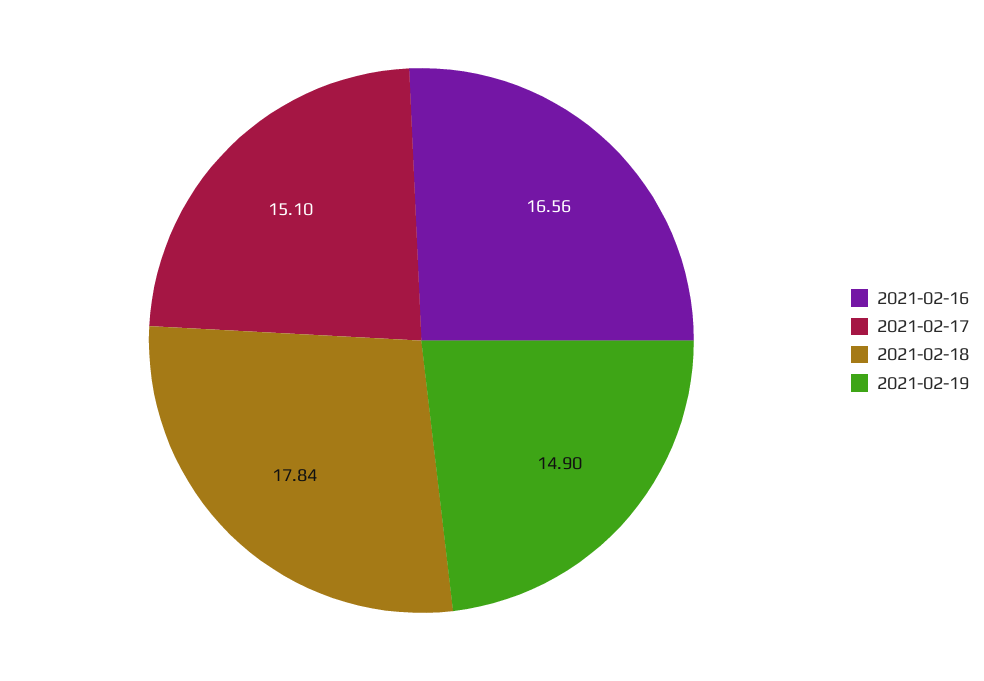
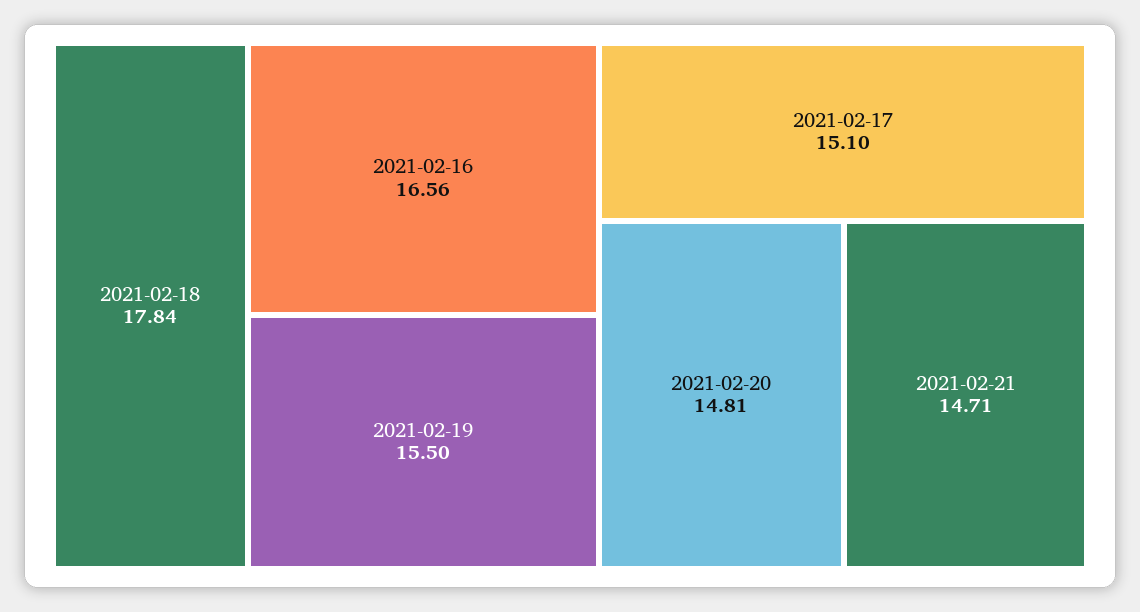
2021-02-19: 14.9 -> 15.5
2021-02-20: none -> 14.81
2021-02-21: none -> 14.71

